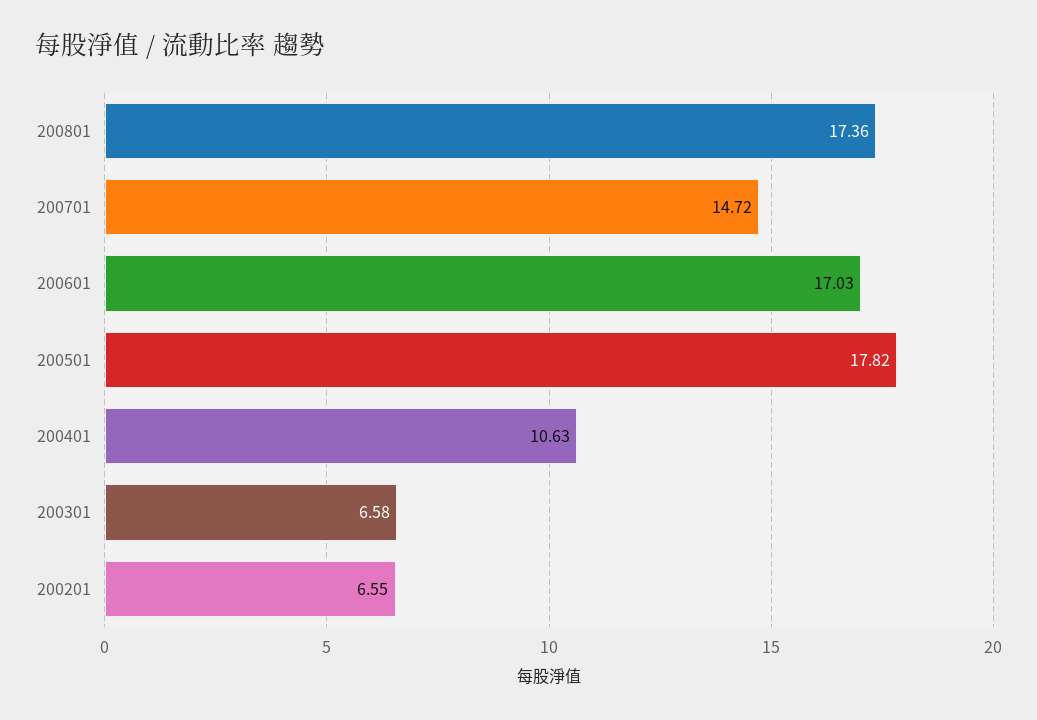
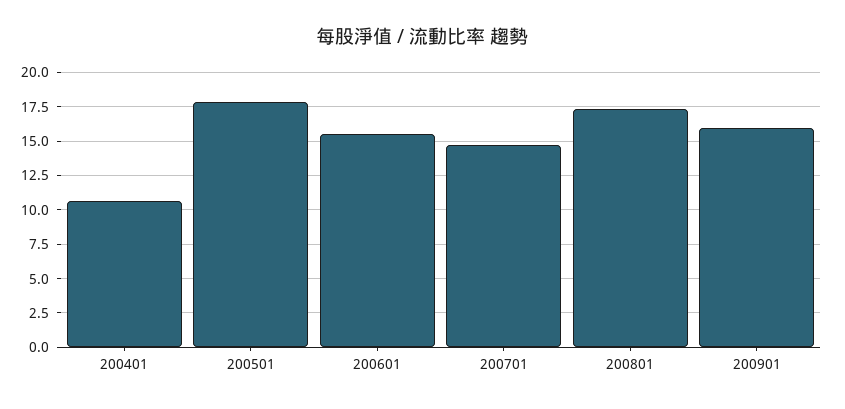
200601: 17.03 -> 15.5
200301: 6.58 -> none
200201: 6.55 -> none
200901: none -> 16

